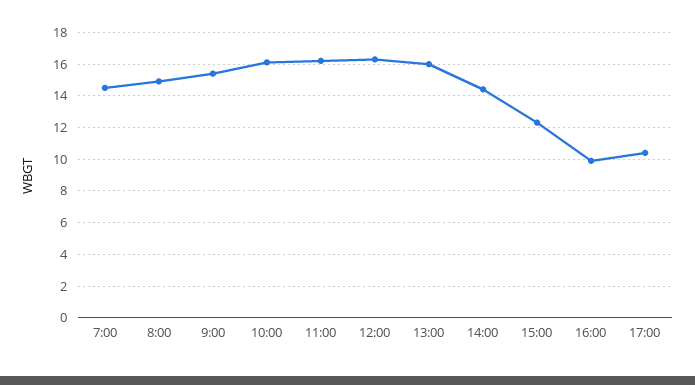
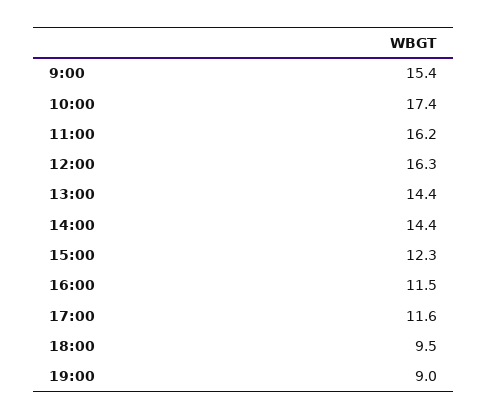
7:00: 14.5 -> none
8:00: 15 -> none
10:00: 16 -> 17.4
13:00: 16 -> 14.4
16:00: 10 -> 11.5
17:00: 10.5 -> 11.6
18:00: none -> 9.5
19:00: none -> 9

